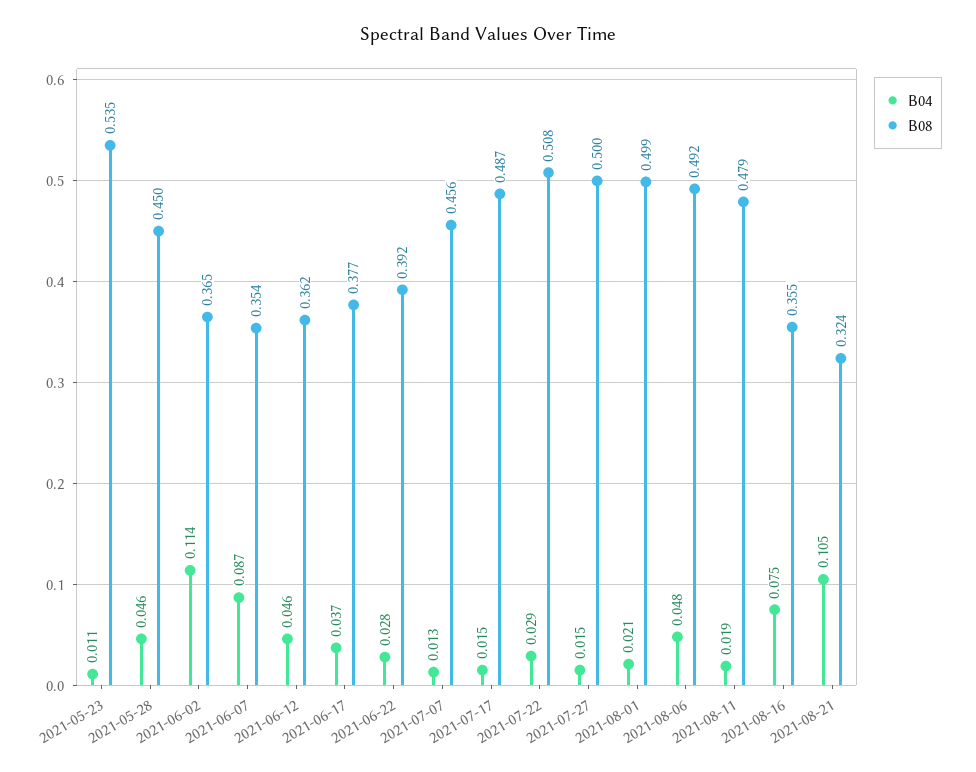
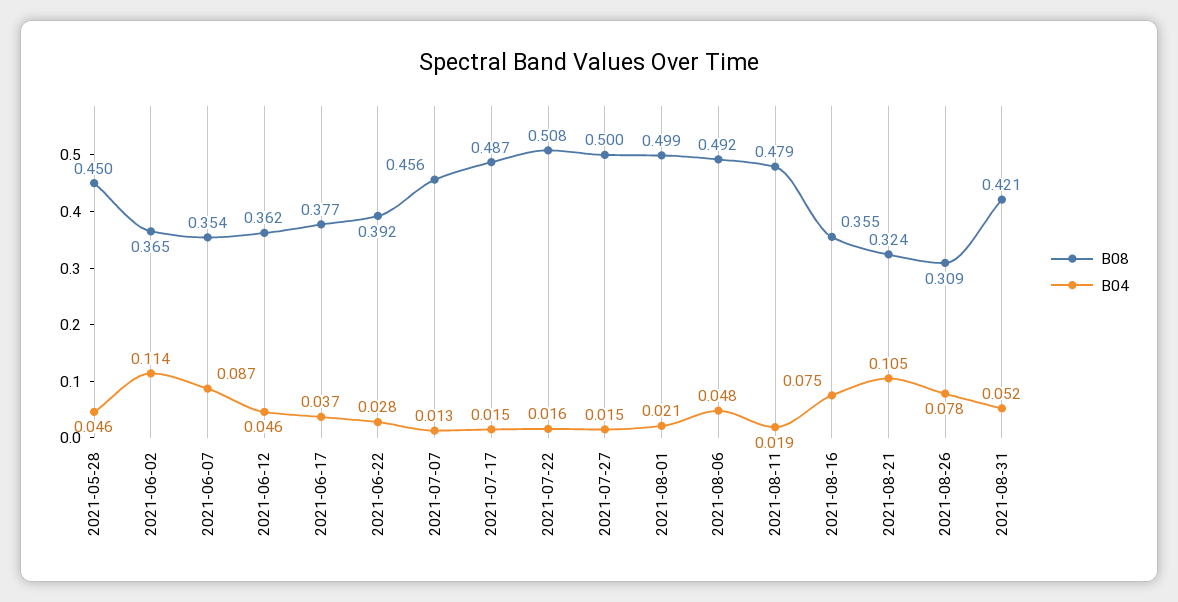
B04, 2021-05-23: 0.011 -> none
B08, 2021-05-23: 0.535 -> none
B04, 2021-07-22: 0.029 -> 0.016
B08, 2021-08-26: none -> 0.309
B04, 2021-08-26: none -> 0.078
B08, 2021-08-31: none -> 0.421
B04, 2021-08-31: none -> 0.052

